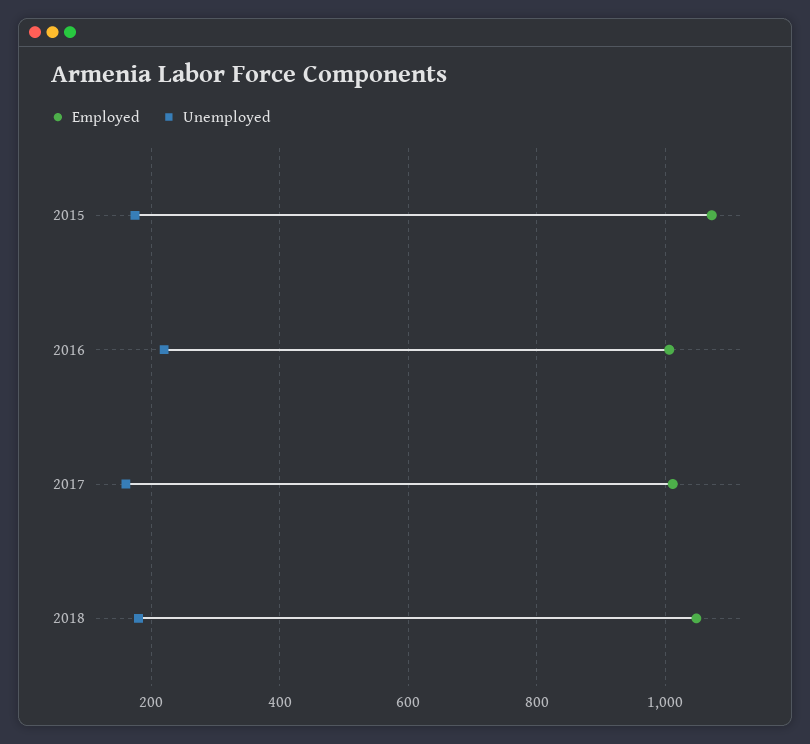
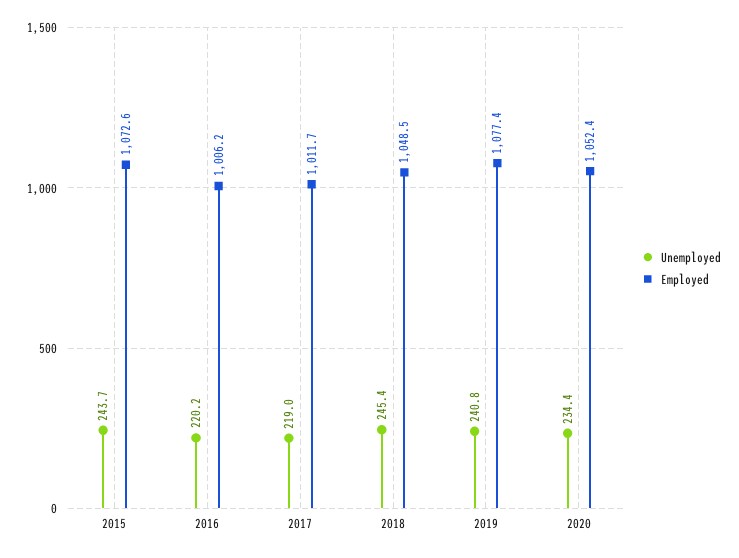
Unemployed, 2015: 180 -> 243.7
Unemployed, 2017: 160 -> 219
Unemployed, 2018: 180 -> 245.4
Unemployed, 2019: none -> 240.8
Employed, 2019: none -> 1077.4
Unemployed, 2020: none -> 234.4
Employed, 2020: none -> 1052.4

